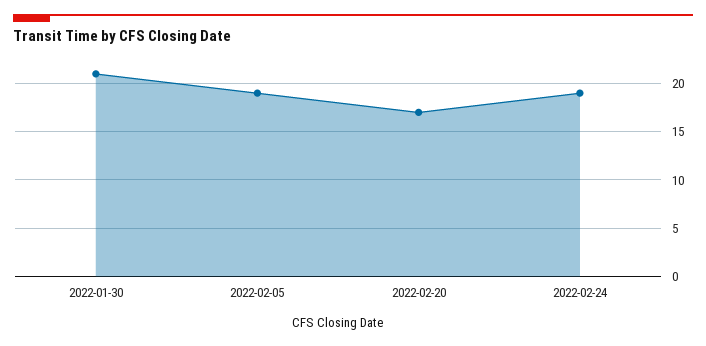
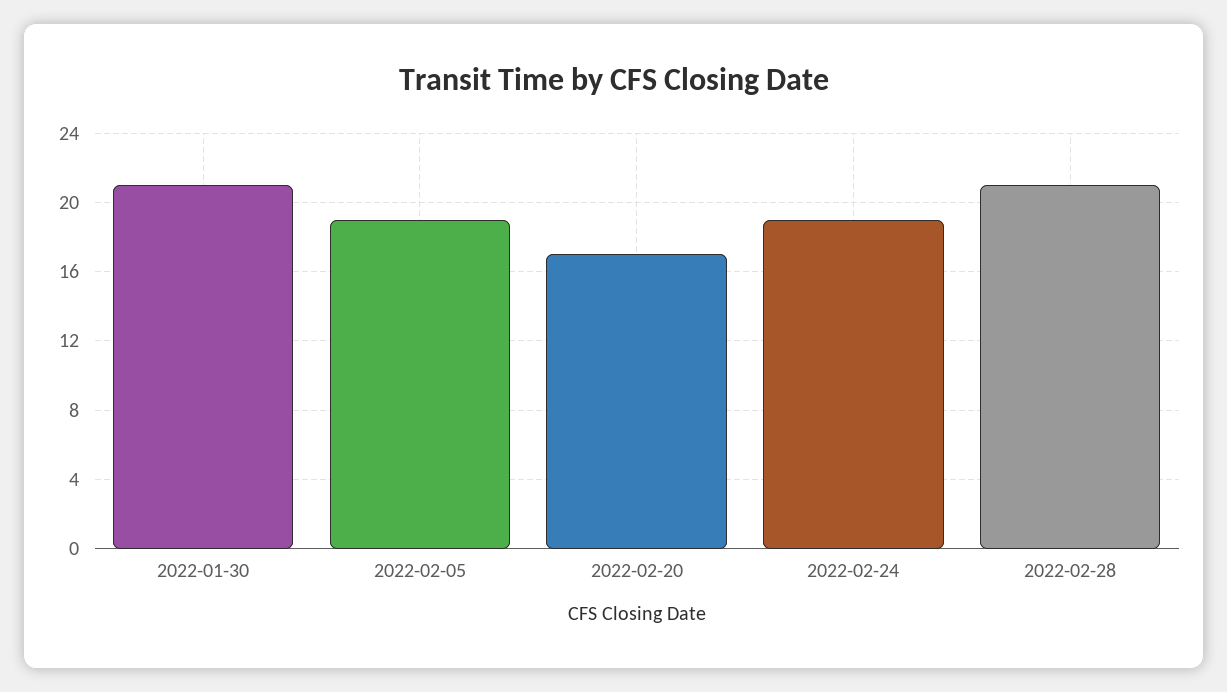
2022-02-28: none -> 21

